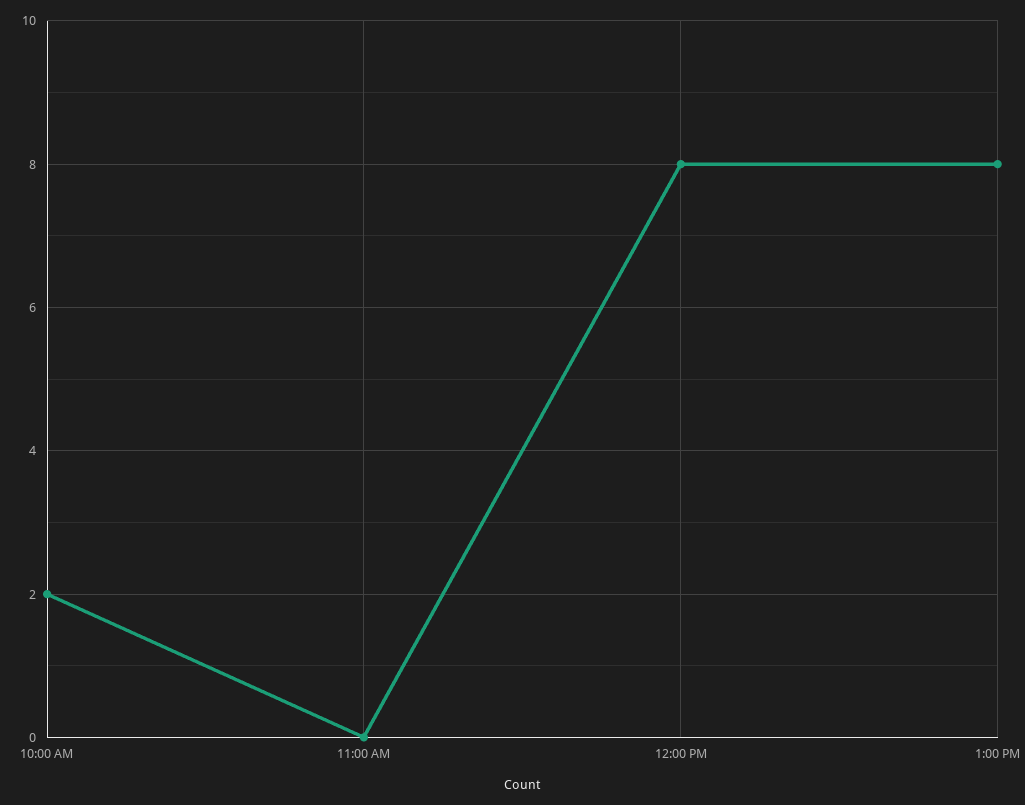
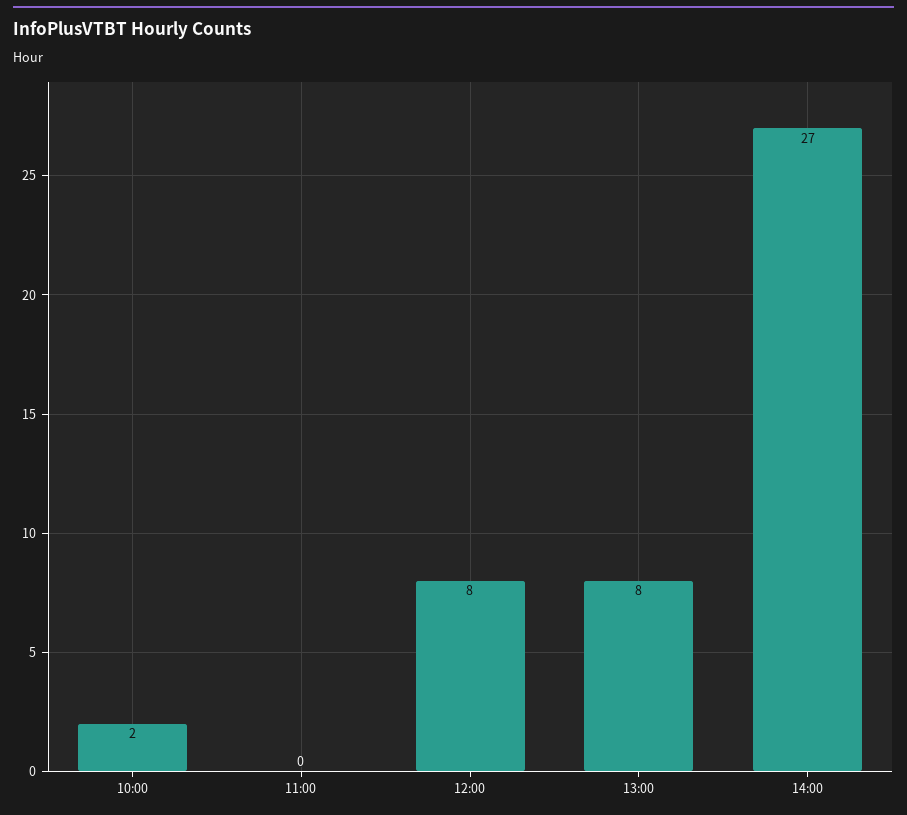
14:00: none -> 27

